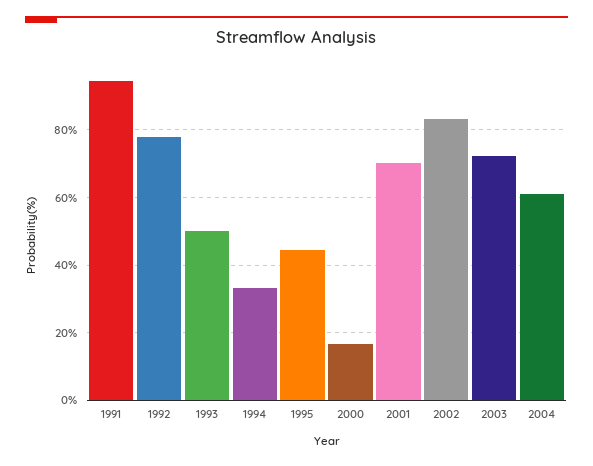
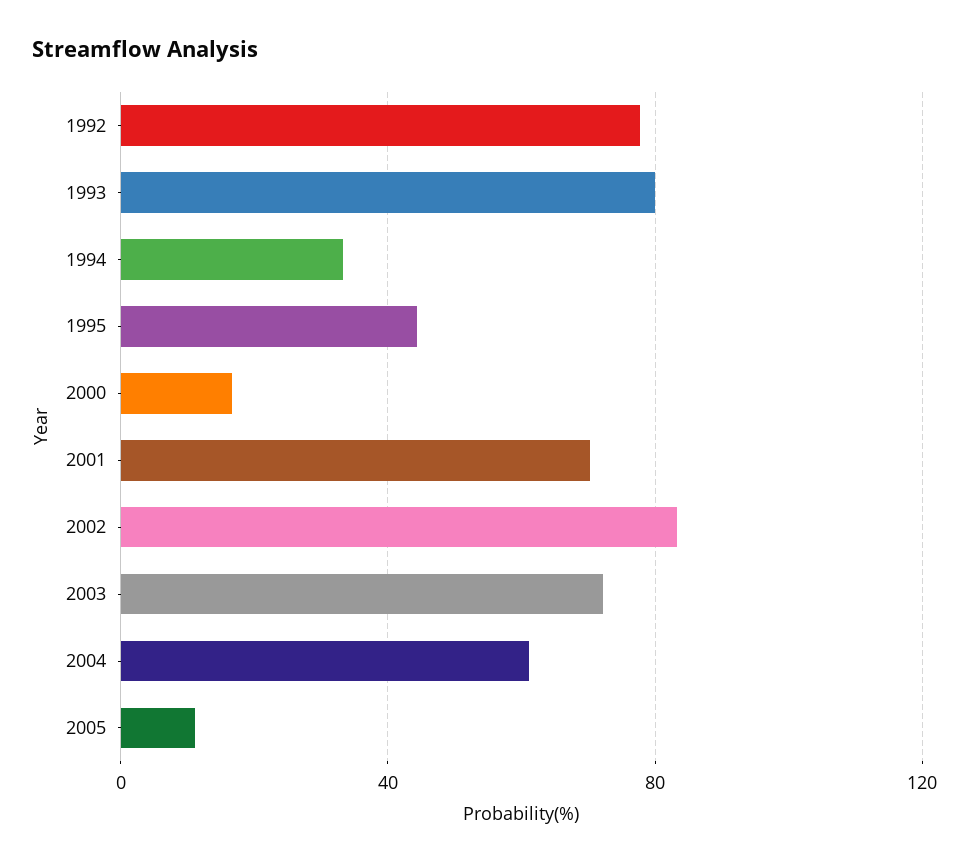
1991: 94 -> none
1993: 50 -> 80
2005: none -> 10

